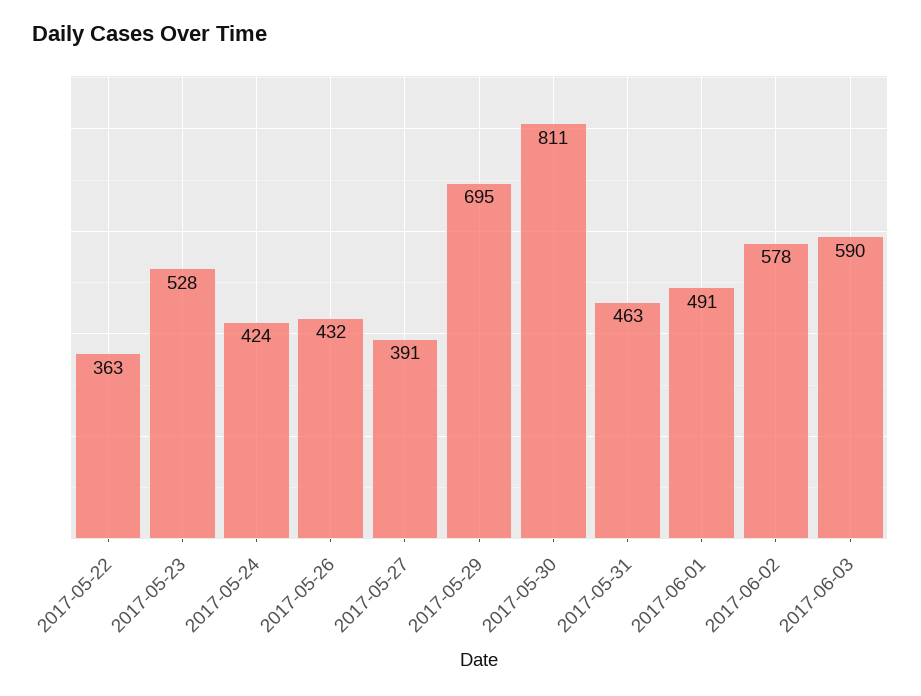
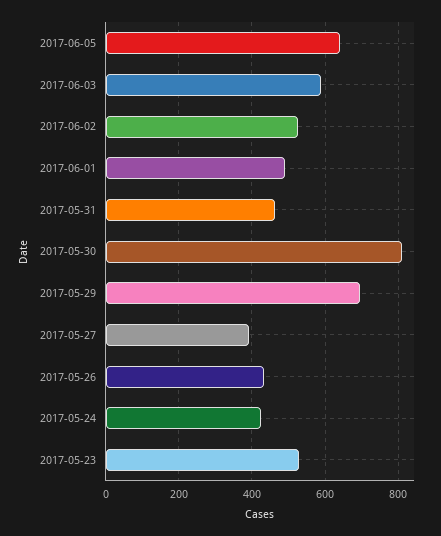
2017-05-22: 363 -> none
2017-06-02: 578 -> 520
2017-06-05: none -> 640

